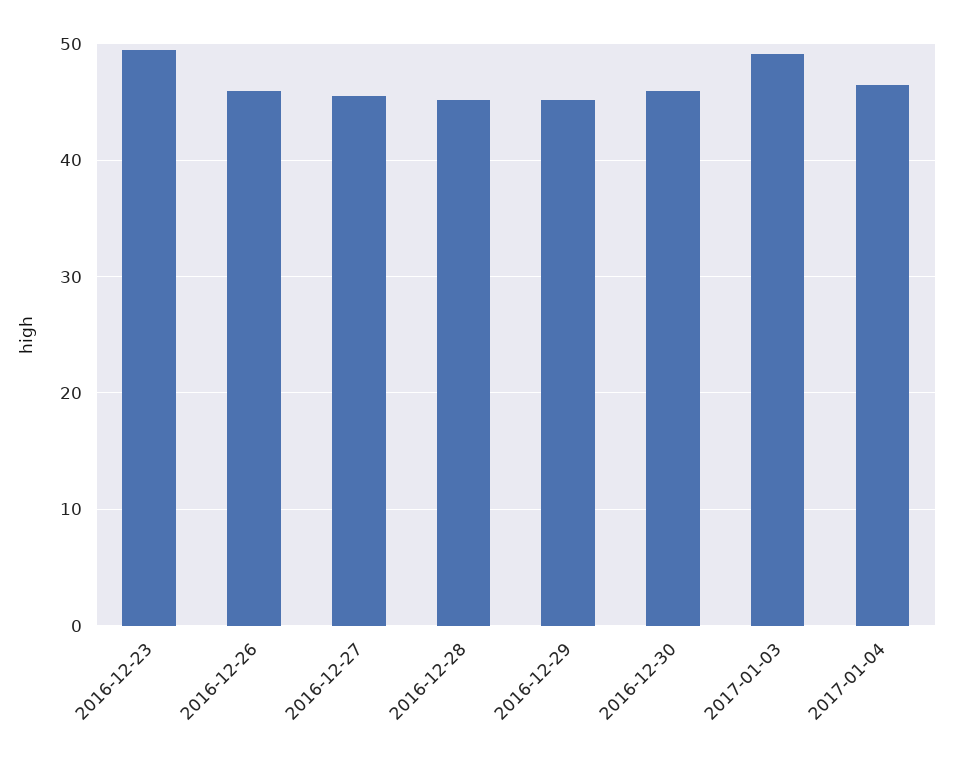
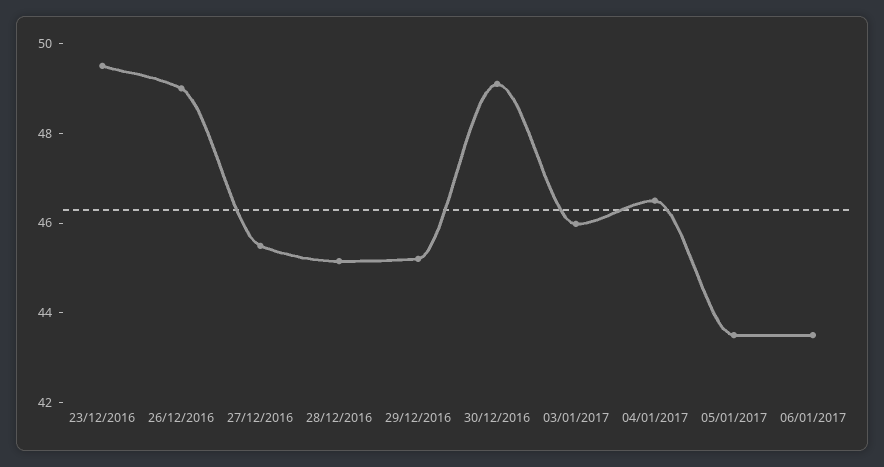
2016-12-26: 46 -> 49
2016-12-30: 46 -> 49
2017-01-03: 49 -> 46
05/01/2017: none -> 43.5
06/01/2017: none -> 43.5

